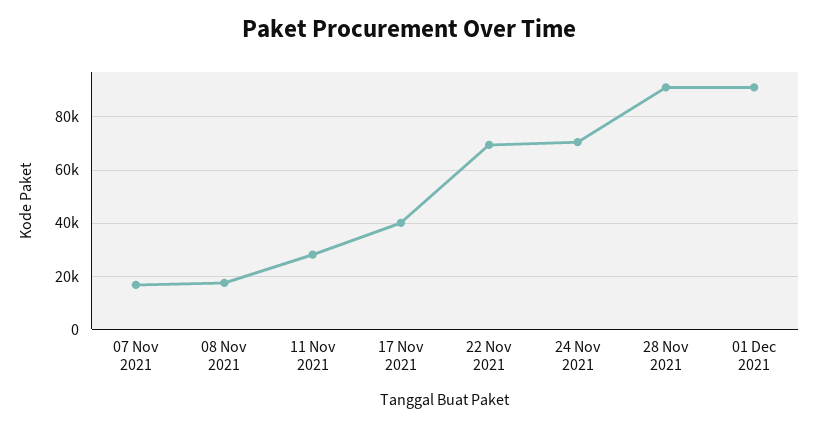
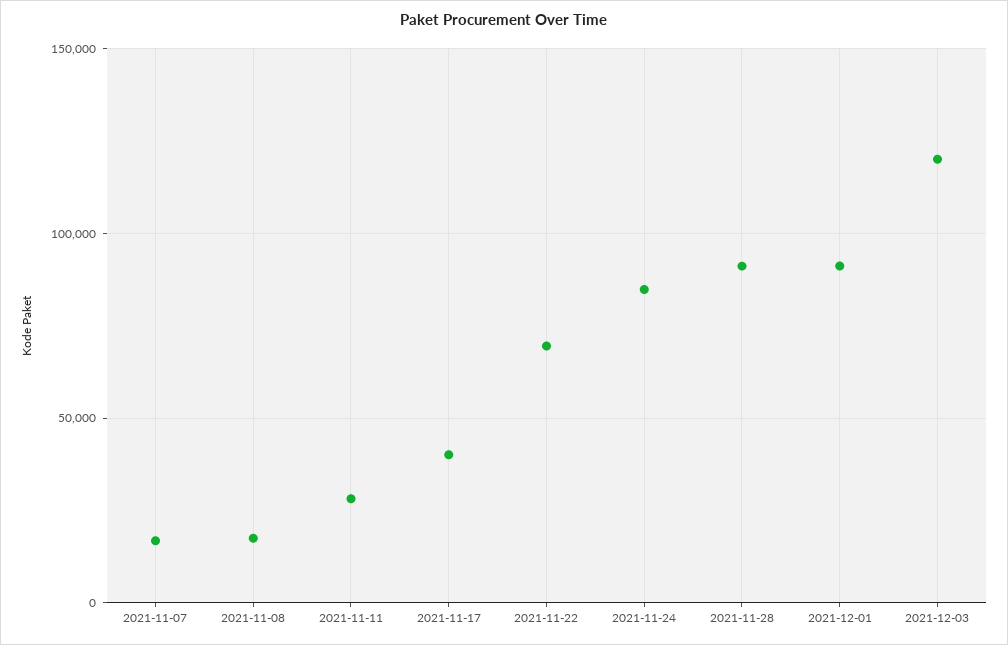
24 Nov 2021: 70000 -> 85000
2021-12-03: none -> 120000

